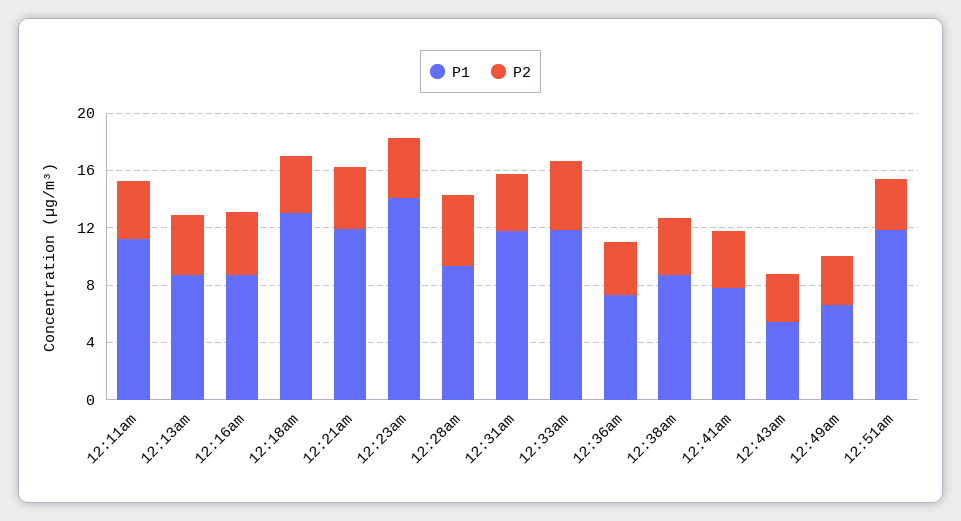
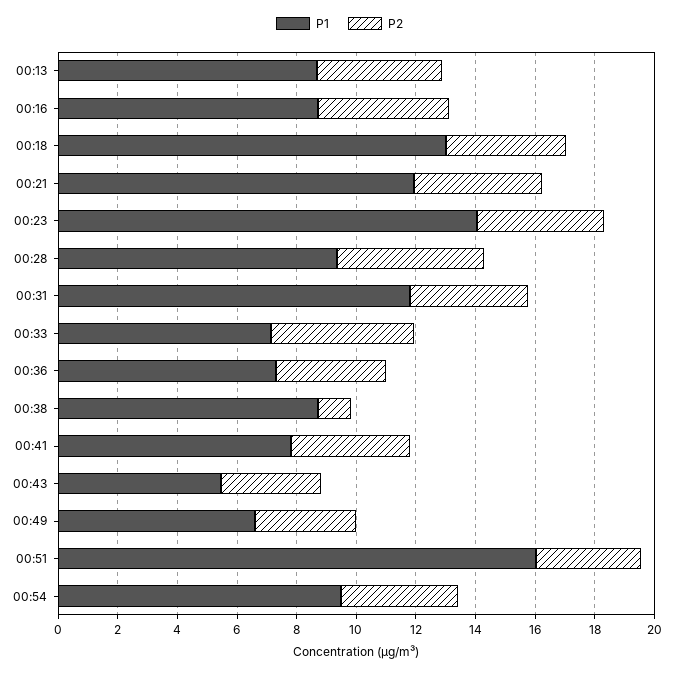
P1, 12:11am: 11 -> none
P2, 12:11am: 4 -> none
P1, 12:33am: 12 -> 7
P2, 12:38am: 4 -> 1
P1, 12:51am: 12 -> 16
P1, 00:54: none -> 9.5
P2, 00:54: none -> 4

